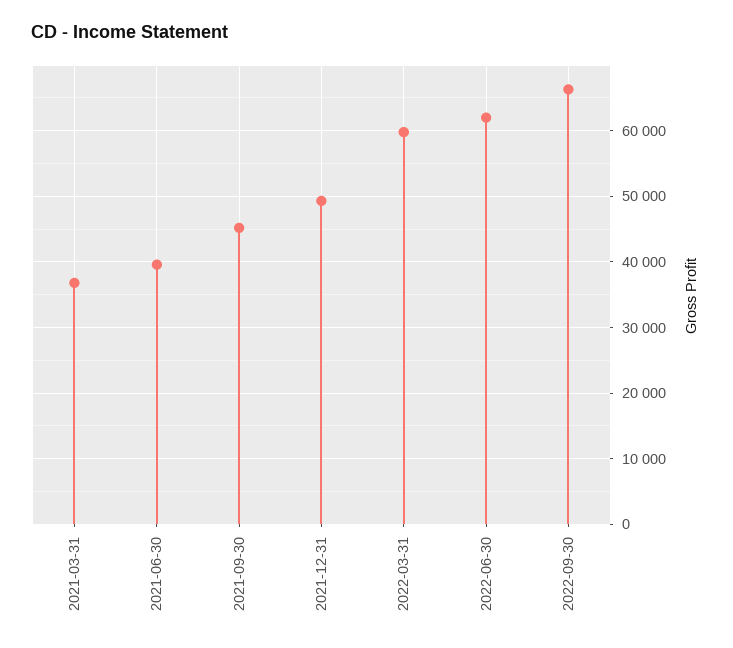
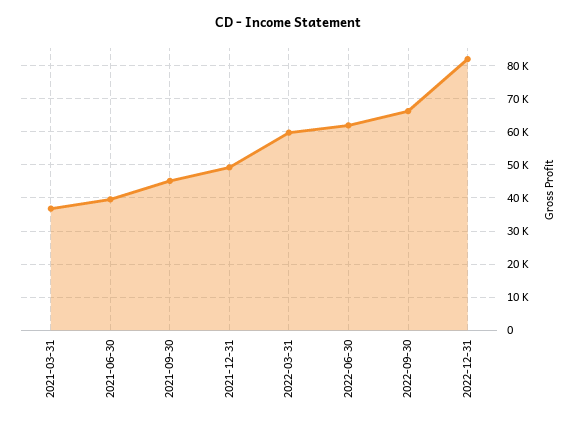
2022-12-31: none -> 82000

